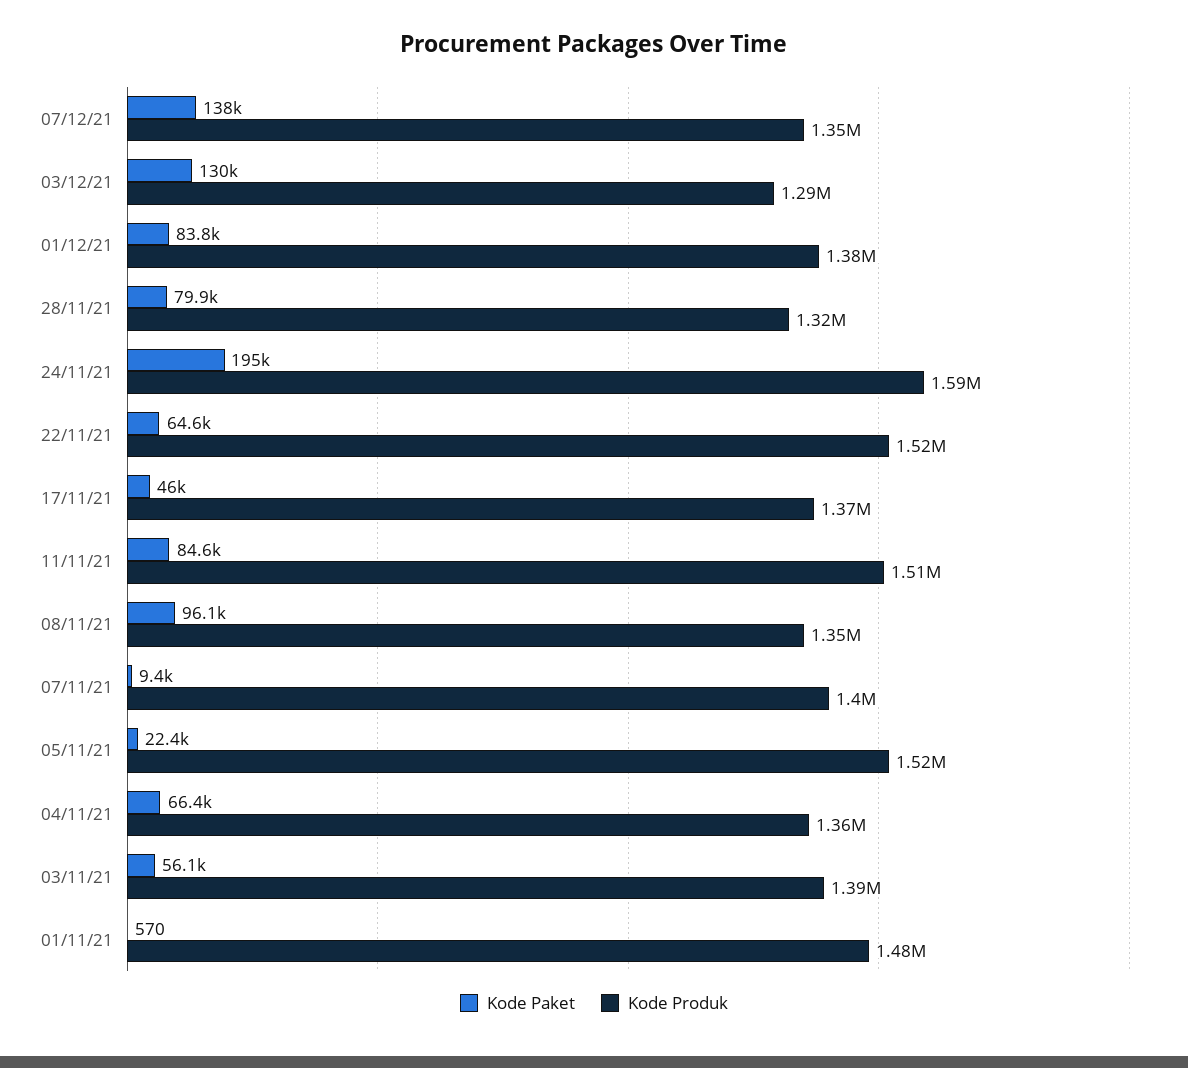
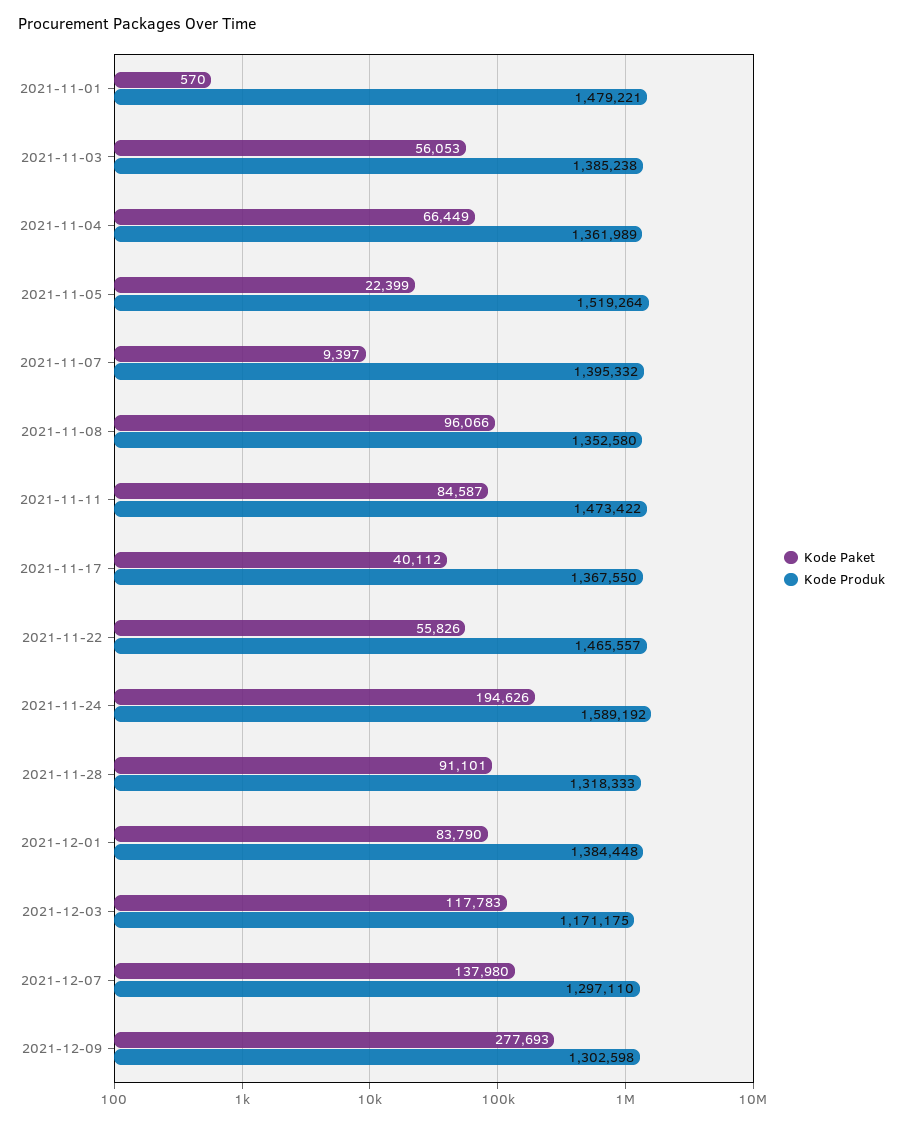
Kode Produk, 07/12/21: 1350000 -> 1297110
Kode Paket, 03/12/21: 130000 -> 117783
Kode Produk, 03/12/21: 1290000 -> 1171175
Kode Paket, 28/11/21: 79900 -> 91101
Kode Paket, 22/11/21: 64600 -> 55826
Kode Produk, 22/11/21: 1520000 -> 1465557
Kode Paket, 17/11/21: 46000 -> 40112
Kode Produk, 11/11/21: 1510000 -> 1473422
Kode Paket, 2021-12-09: none -> 277693
Kode Produk, 2021-12-09: none -> 1302598

